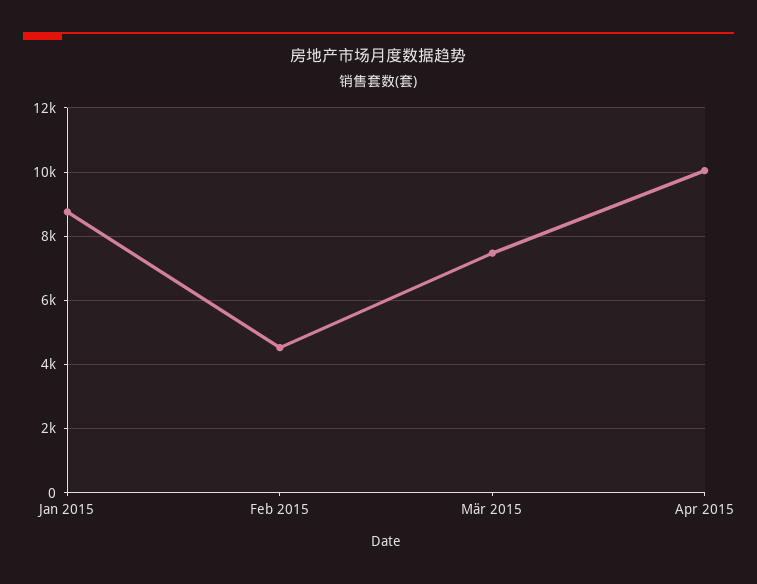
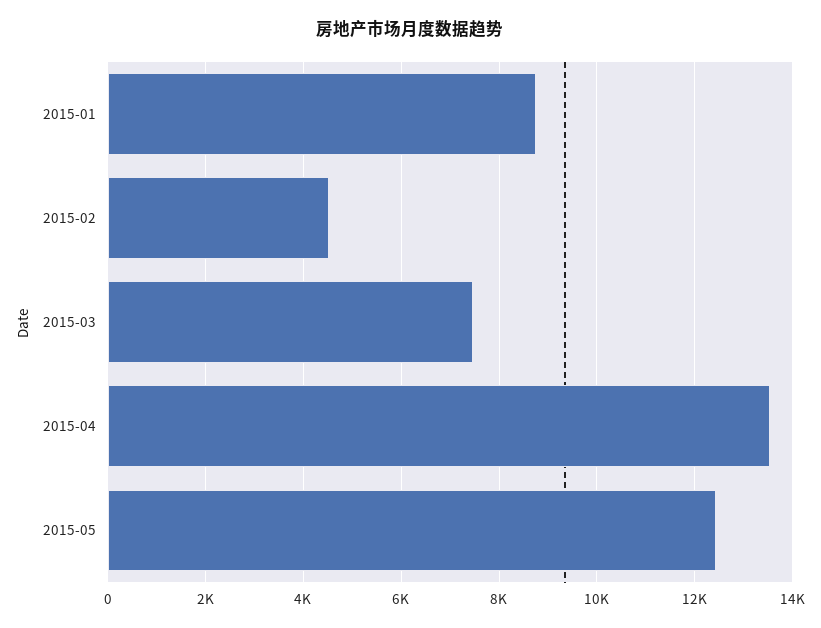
Apr 2015: 10000 -> 13600
2015-05: none -> 12400

